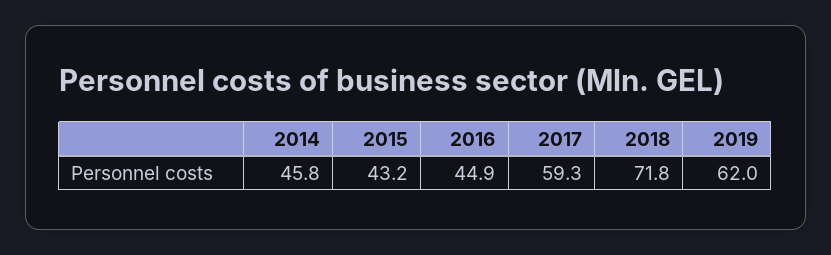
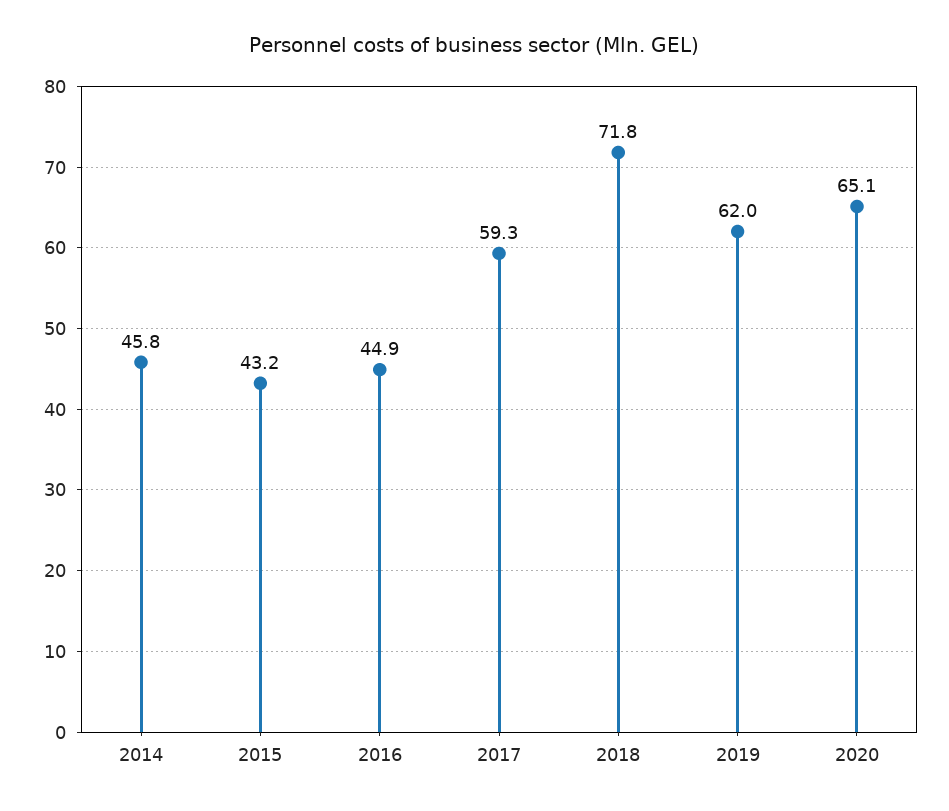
2020: none -> 65.1

